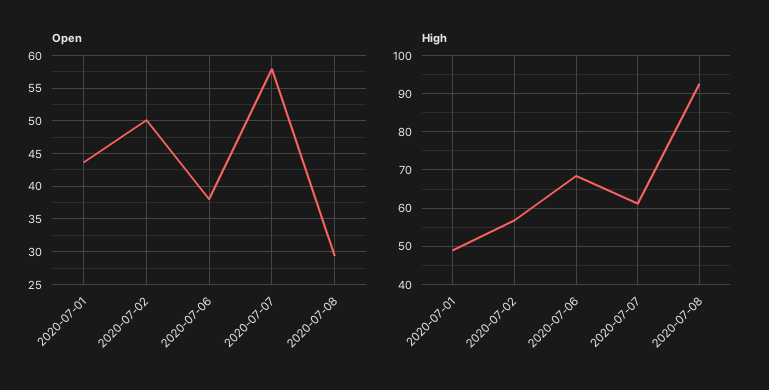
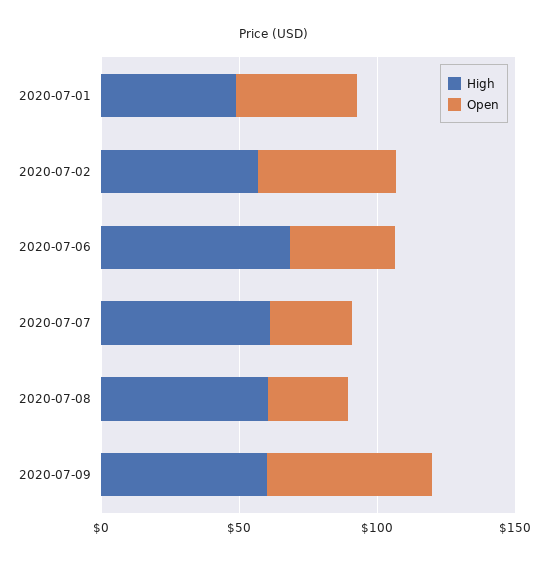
Open, 2020-07-07: 58 -> 30
High, 2020-07-08: 92 -> 60
High, 2020-07-09: none -> 60
Open, 2020-07-09: none -> 60

